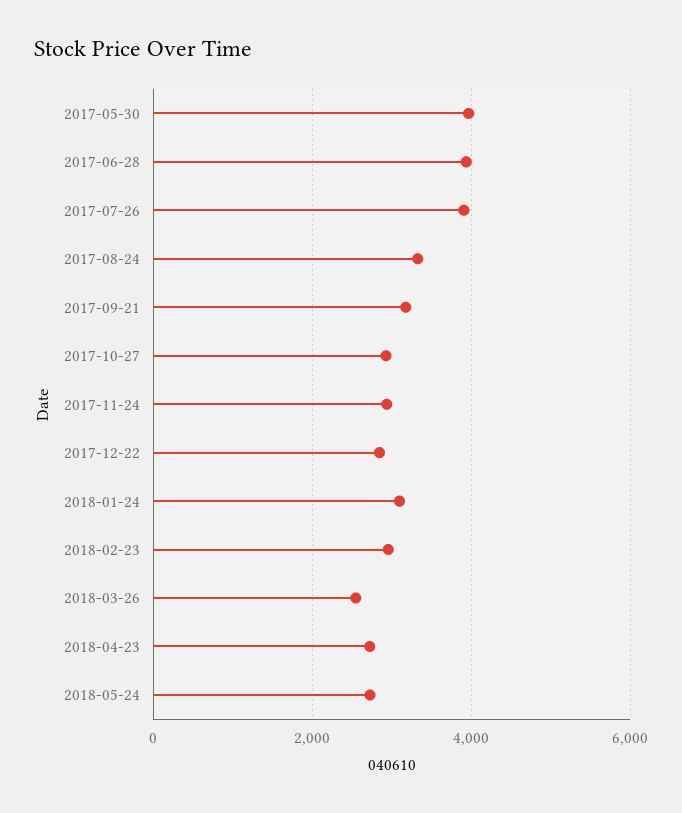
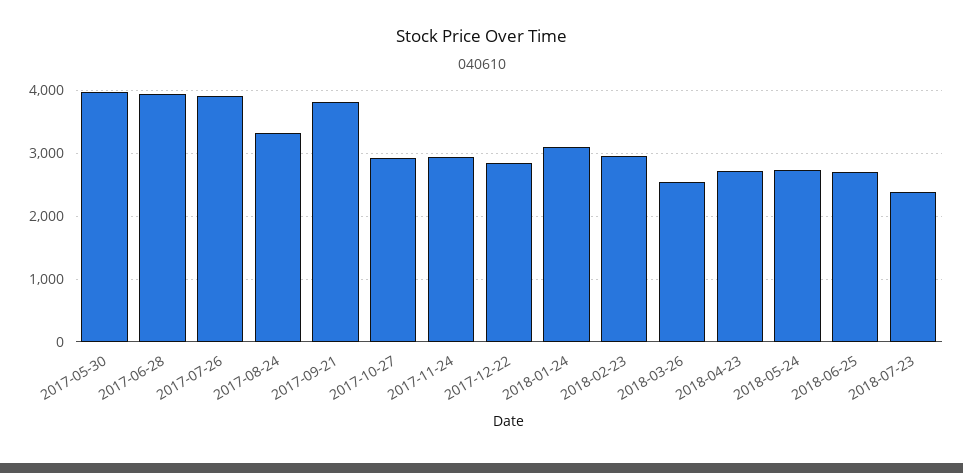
2017-09-21: 3200 -> 3800
2018-06-25: none -> 2700
2018-07-23: none -> 2400

